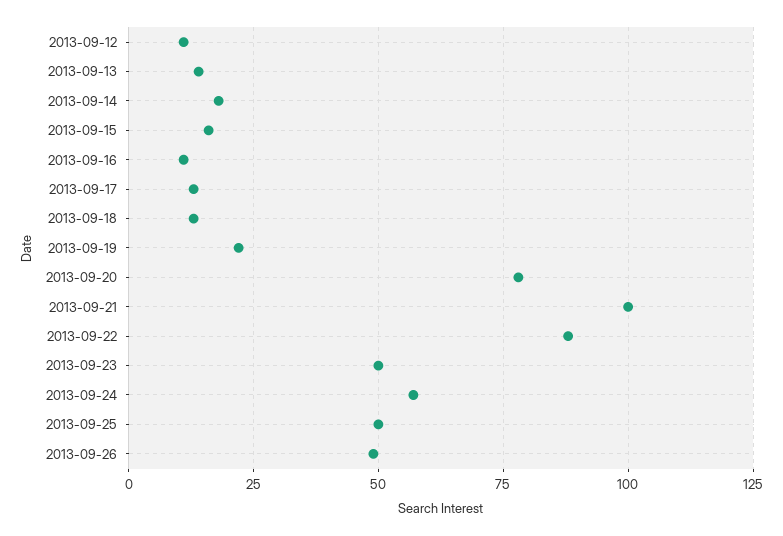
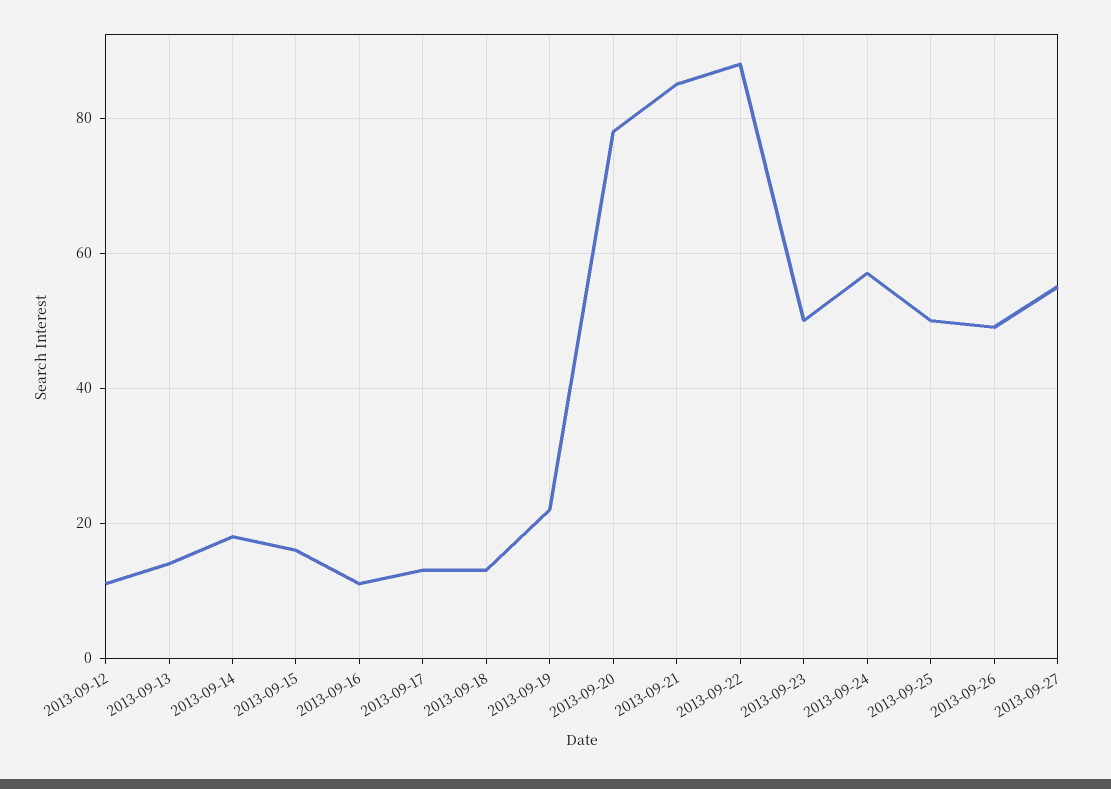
2013-09-21: 100 -> 85
2013-09-27: none -> 55

